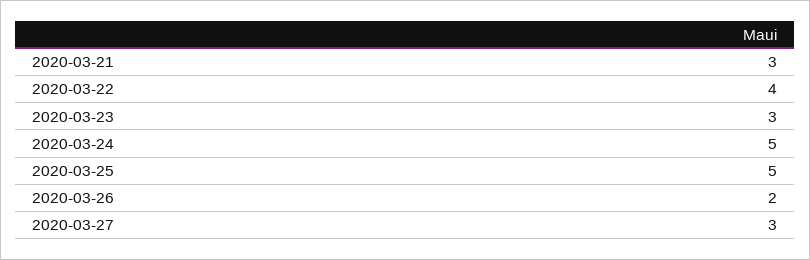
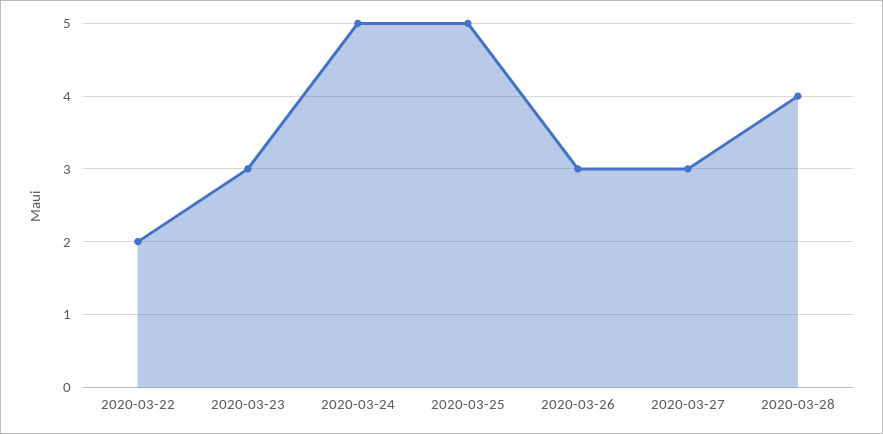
2020-03-21: 3 -> none
2020-03-22: 4 -> 2
2020-03-26: 2 -> 3
2020-03-28: none -> 4

